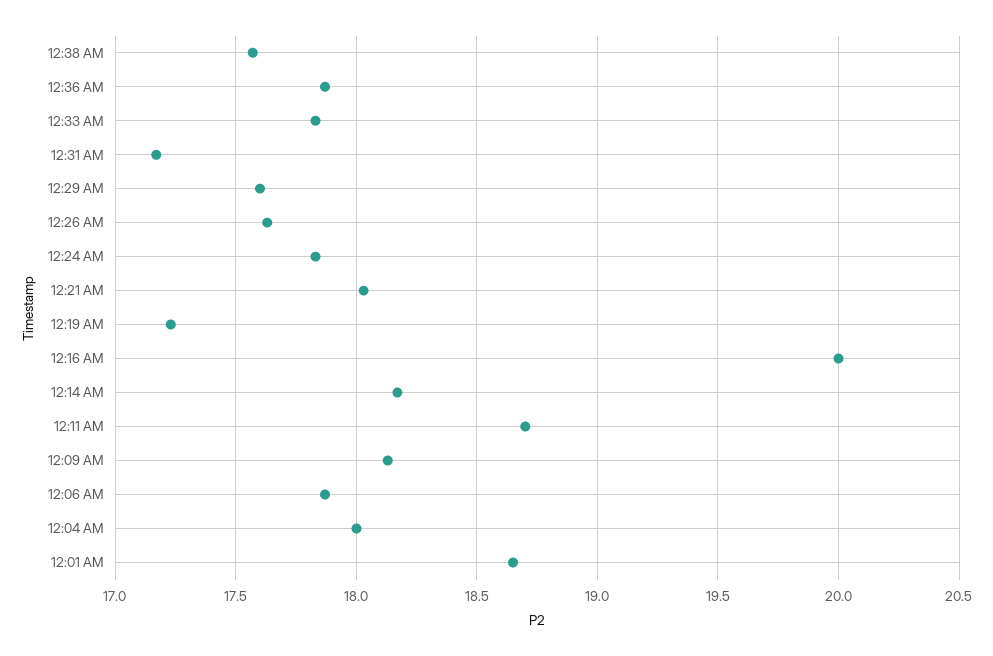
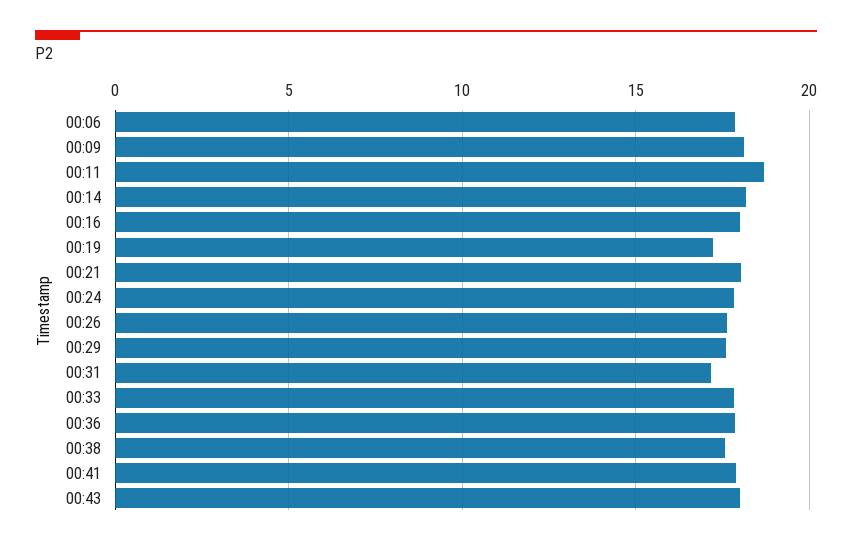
12:16 AM: 20 -> 18
12:04 AM: 18 -> none
12:01 AM: 18.65 -> none
00:41: none -> 18
00:43: none -> 18

